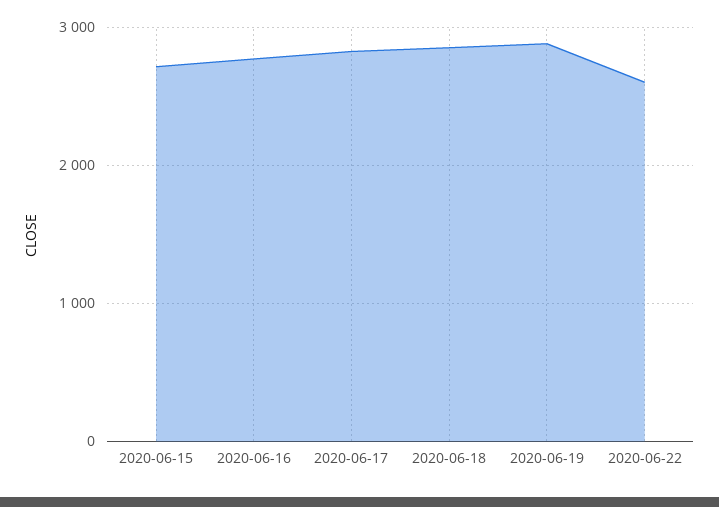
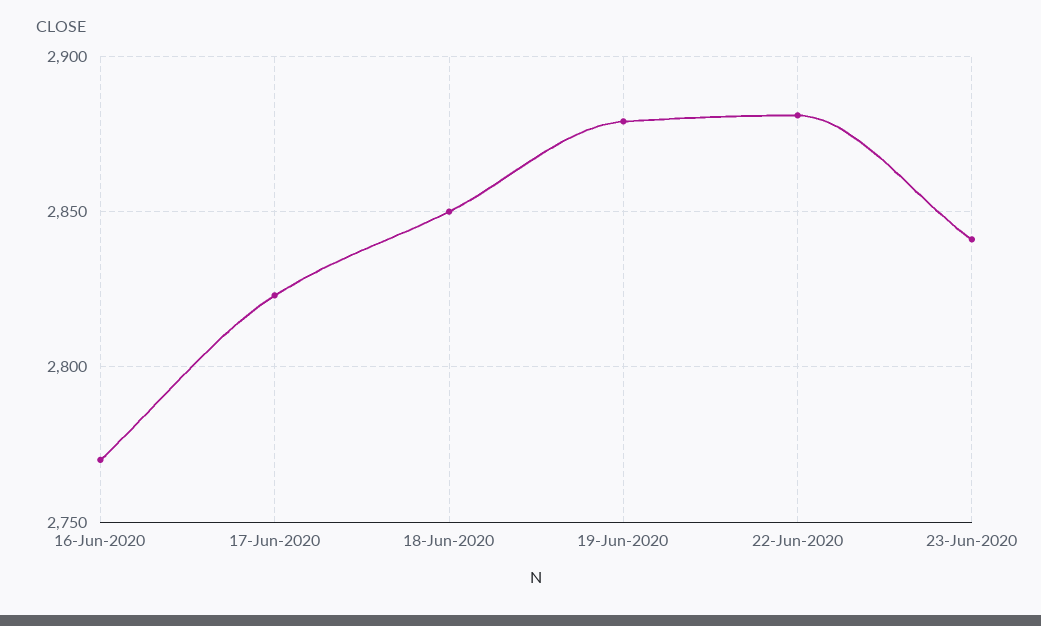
2020-06-15: 2700 -> none
2020-06-22: 2600 -> 2880
23-Jun-2020: none -> 2840

